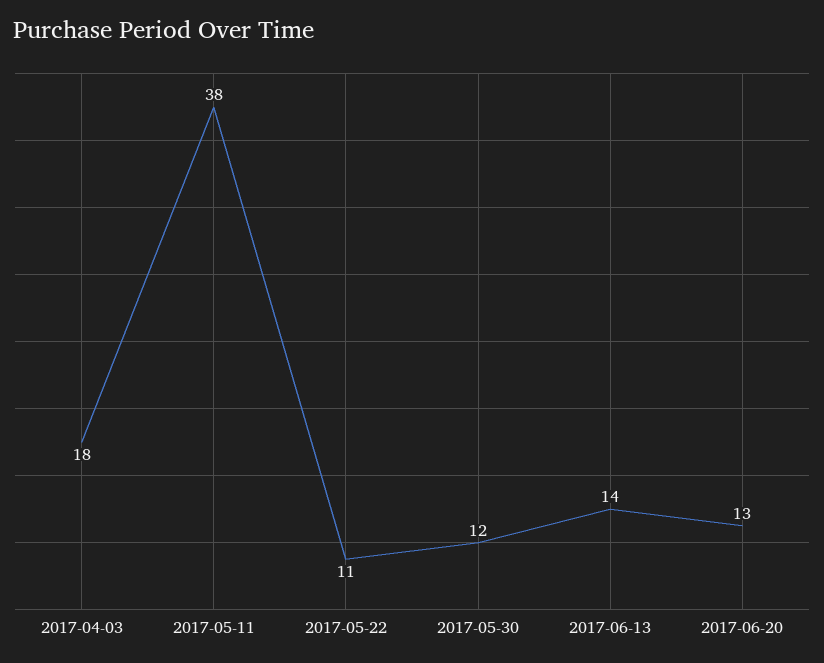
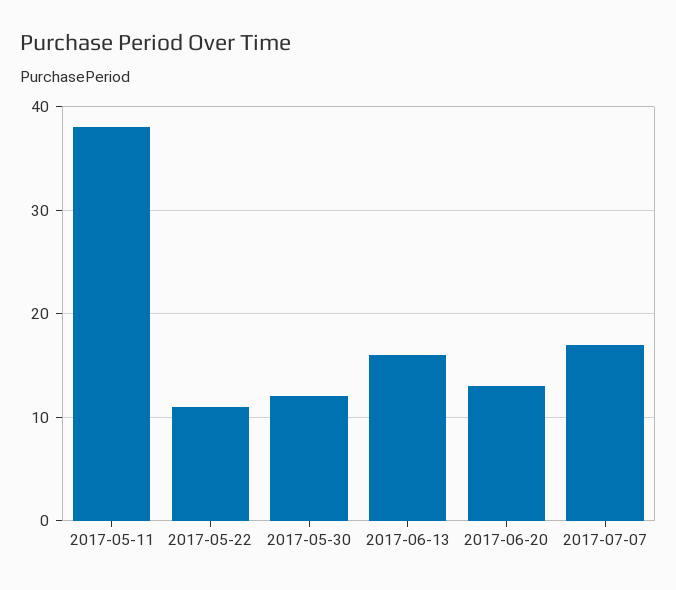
2017-04-03: 18 -> none
2017-06-13: 14 -> 16
2017-07-07: none -> 17

